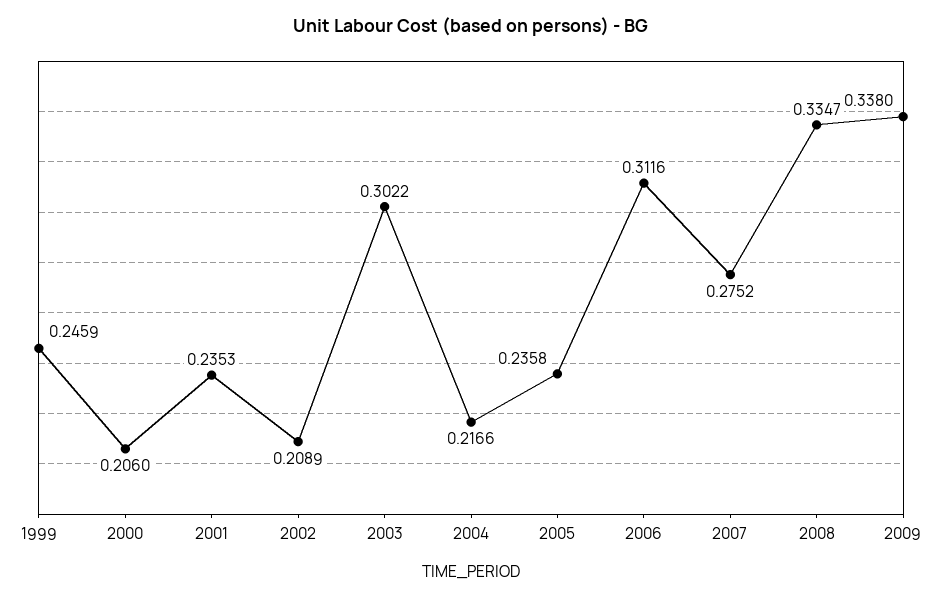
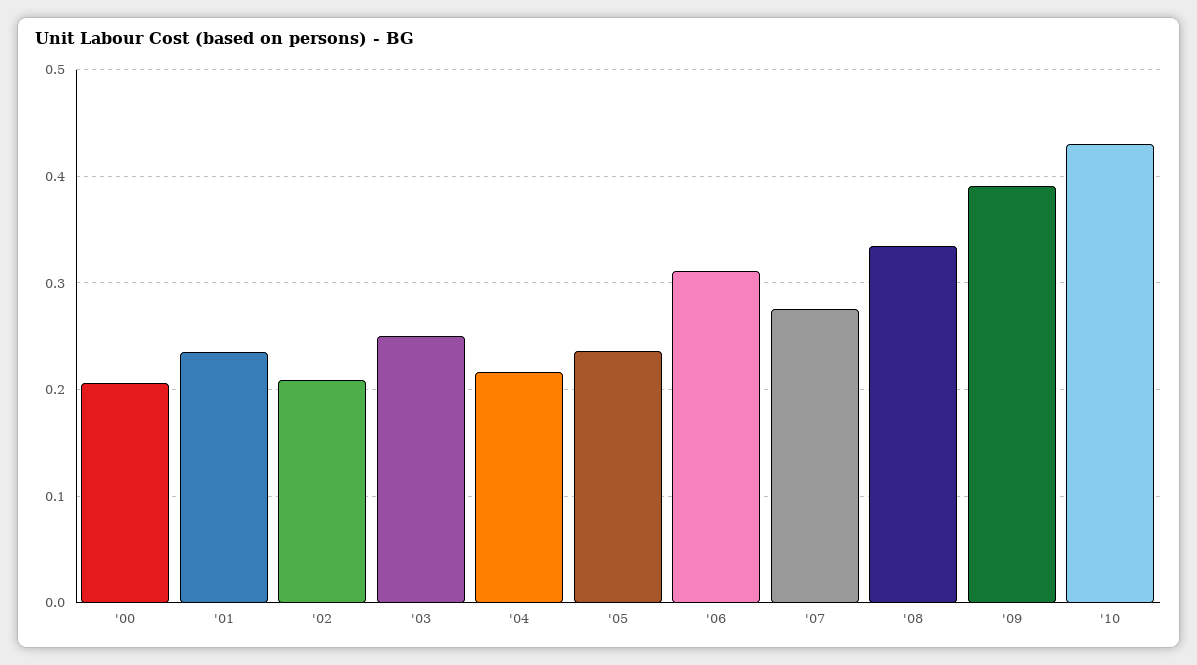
1999: 0.2459 -> none
2003: 0.3022 -> 0.25
2009: 0.338 -> 0.39
'10: none -> 0.43

